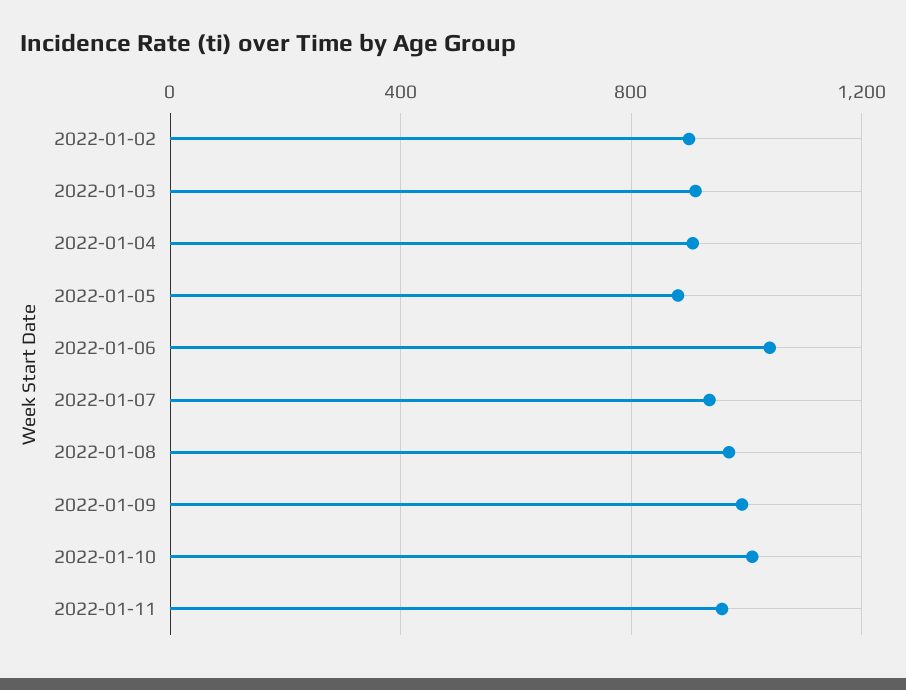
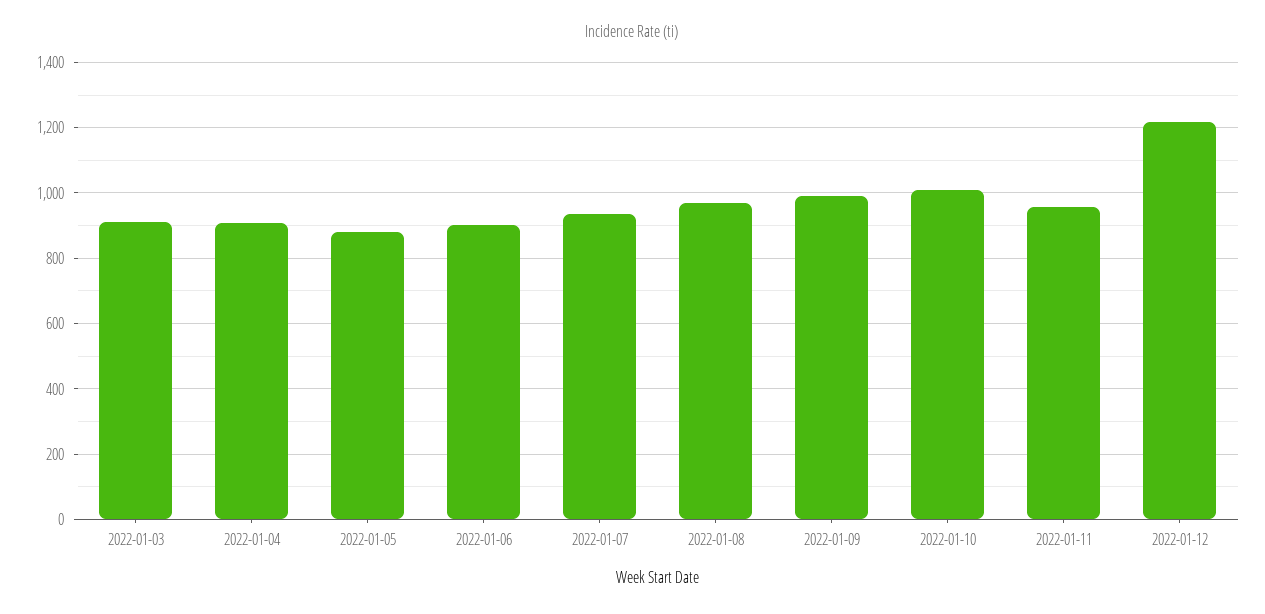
2022-01-02: 900 -> none
2022-01-06: 1050 -> 900
2022-01-12: none -> 1220

